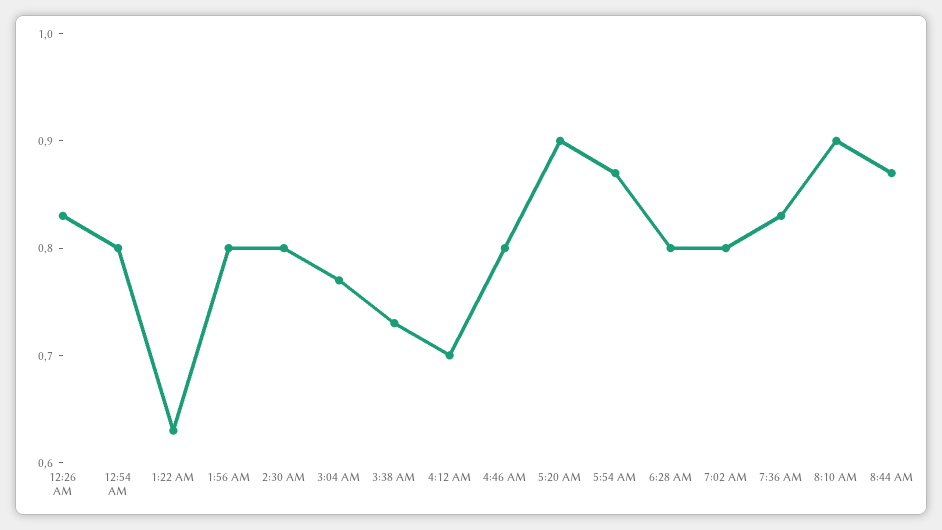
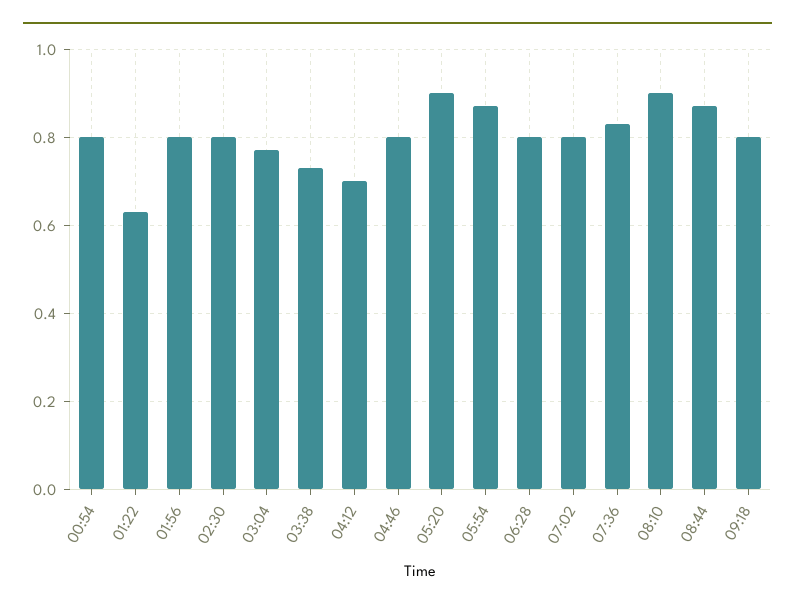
12:26 AM: 0.83 -> none
09:18: none -> 0.8

